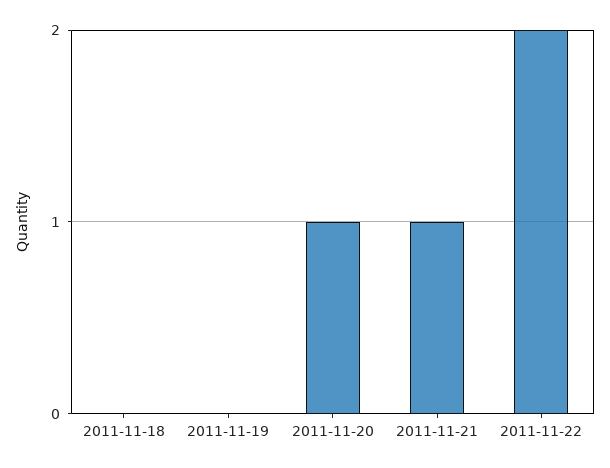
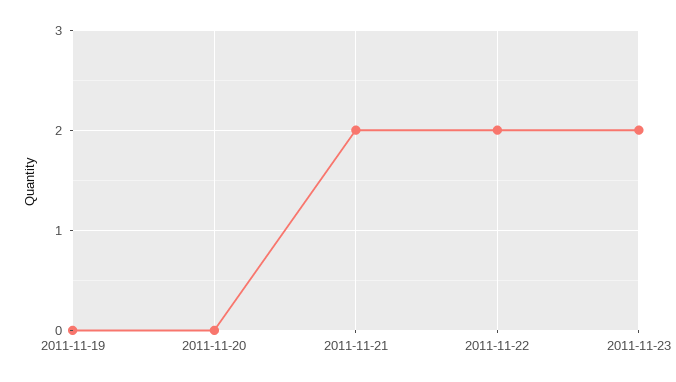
2011-11-18: 0 -> none
2011-11-20: 1 -> 0
2011-11-21: 1 -> 2
2011-11-23: none -> 2

